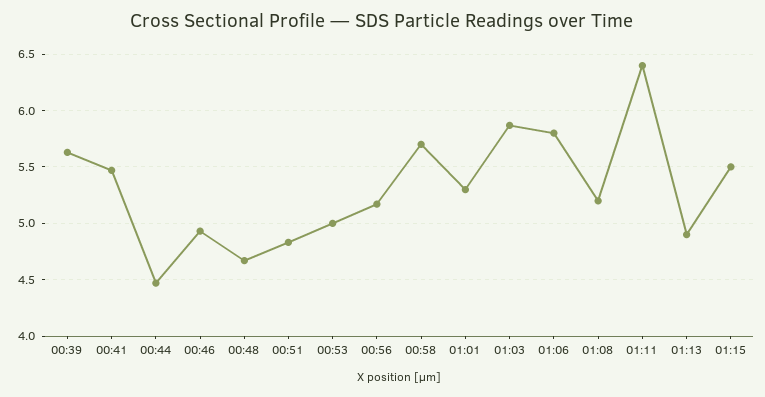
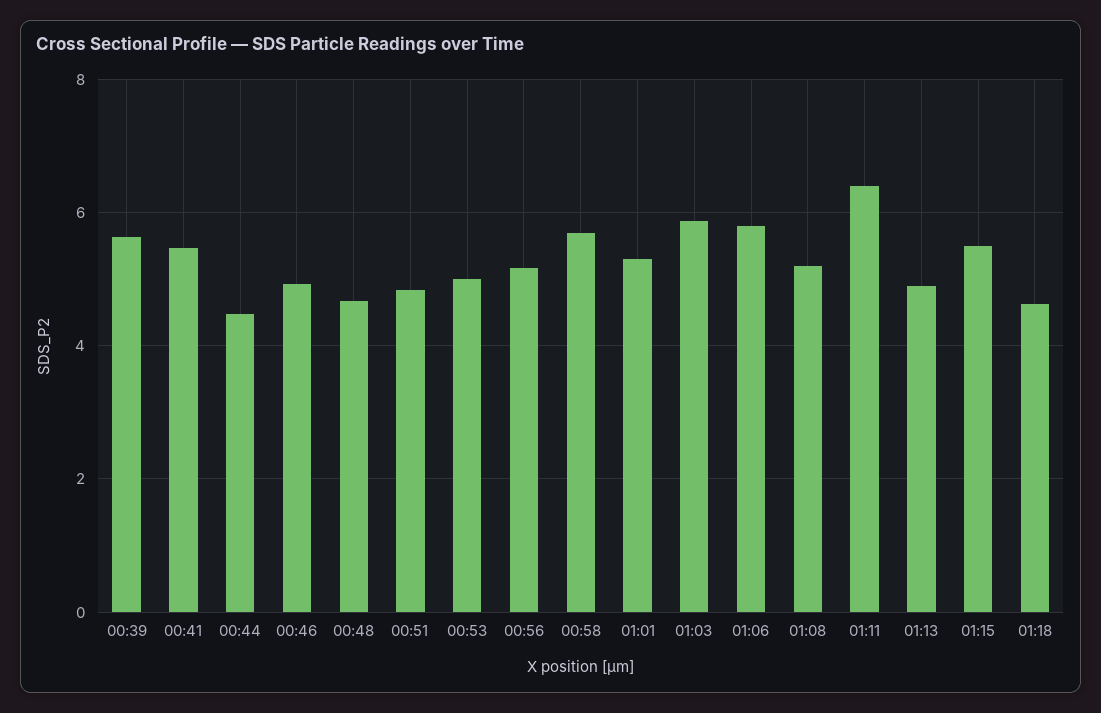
01:18: none -> 4.6

